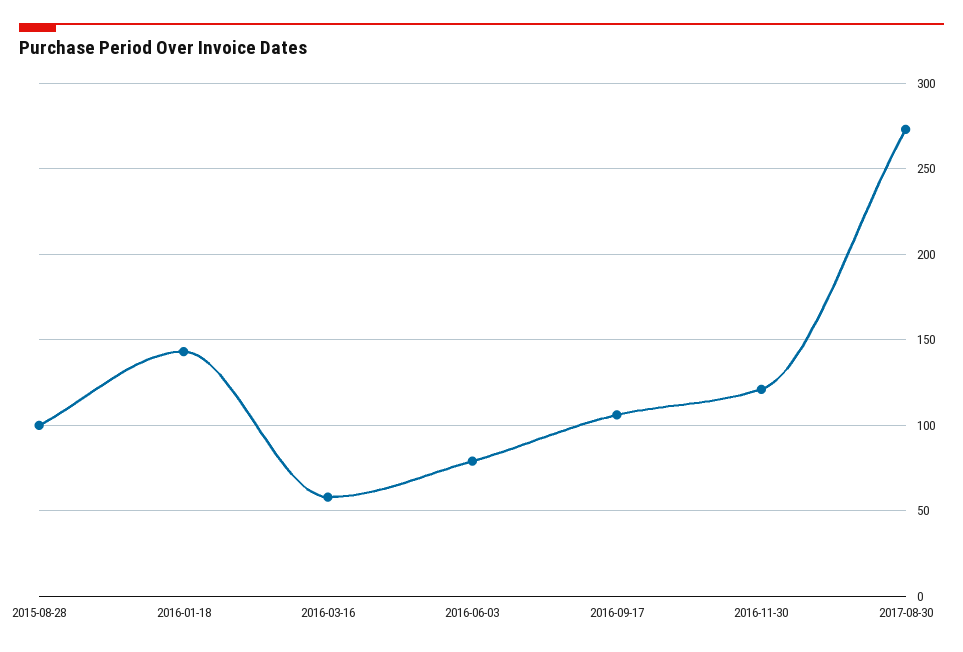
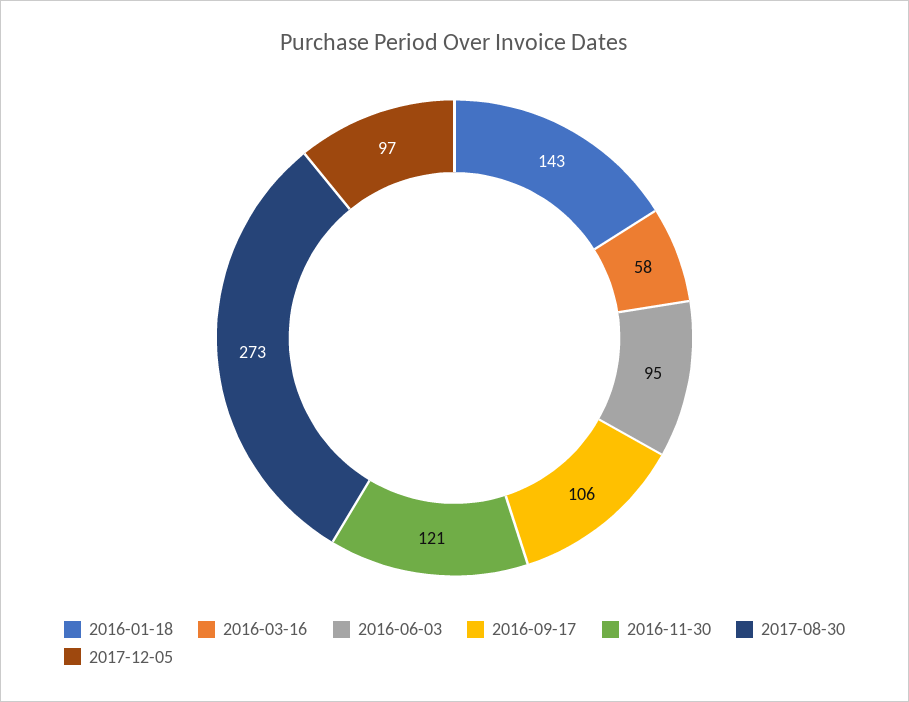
2015-08-28: 100 -> none
2016-06-03: 80 -> 95
2017-12-05: none -> 97

